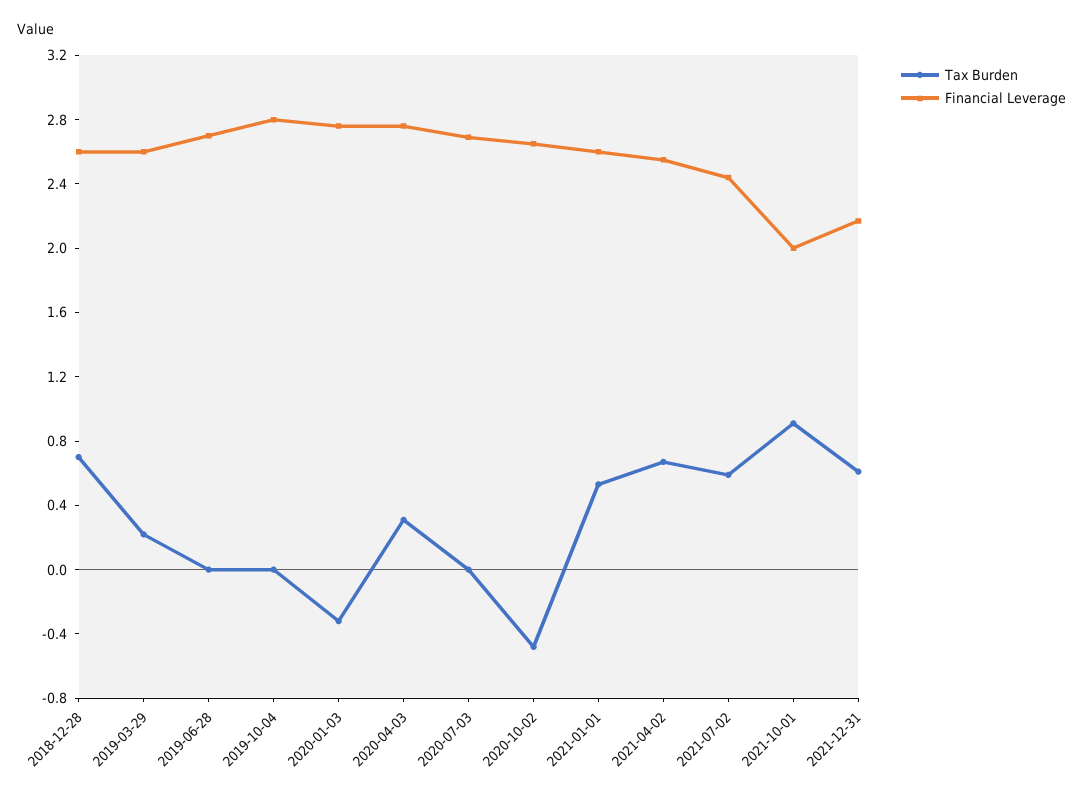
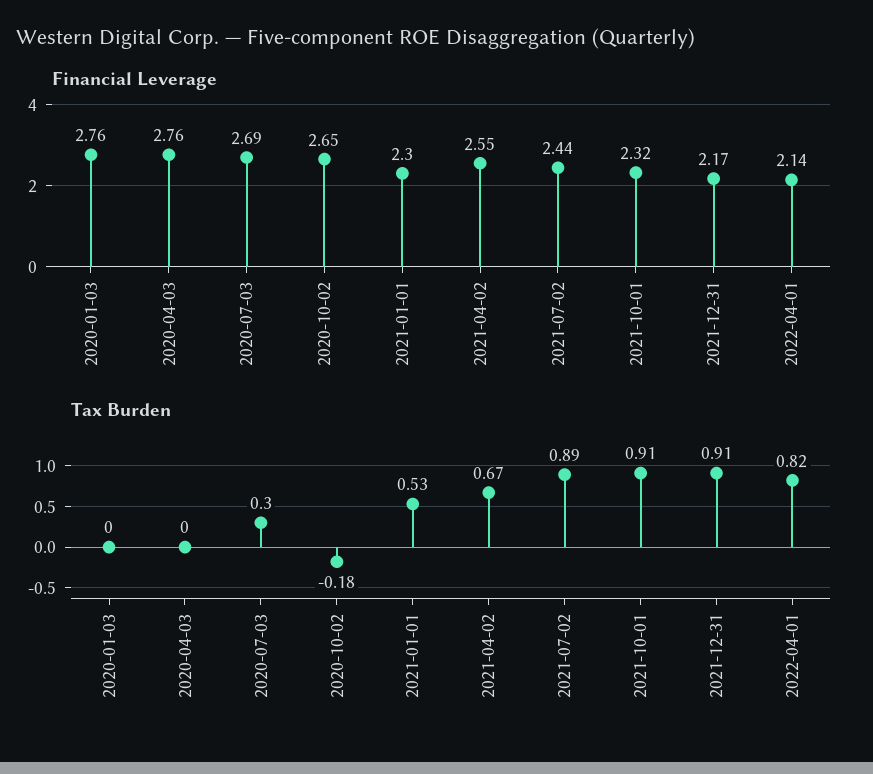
Tax Burden, 2018-12-28: 0.7 -> none
Financial Leverage, 2018-12-28: 2.6 -> none
Tax Burden, 2019-03-29: 0.2 -> none
Financial Leverage, 2019-03-29: 2.6 -> none
Tax Burden, 2019-06-28: 0 -> none
Financial Leverage, 2019-06-28: 2.7 -> none
Tax Burden, 2019-10-04: 0 -> none
Financial Leverage, 2019-10-04: 2.8 -> none
Tax Burden, 2020-01-03: -0.3 -> 0
Tax Burden, 2020-04-03: 0.3 -> 0
Tax Burden, 2020-07-03: 0 -> 0.3
Tax Burden, 2020-10-02: -0.5 -> -0.18
Financial Leverage, 2021-01-01: 2.6 -> 2.3
Tax Burden, 2021-07-02: 0.6 -> 0.89
Financial Leverage, 2021-10-01: 2 -> 2.32
Tax Burden, 2021-12-31: 0.6 -> 0.91
Financial Leverage, 2022-04-01: none -> 2.14
Tax Burden, 2022-04-01: none -> 0.82

